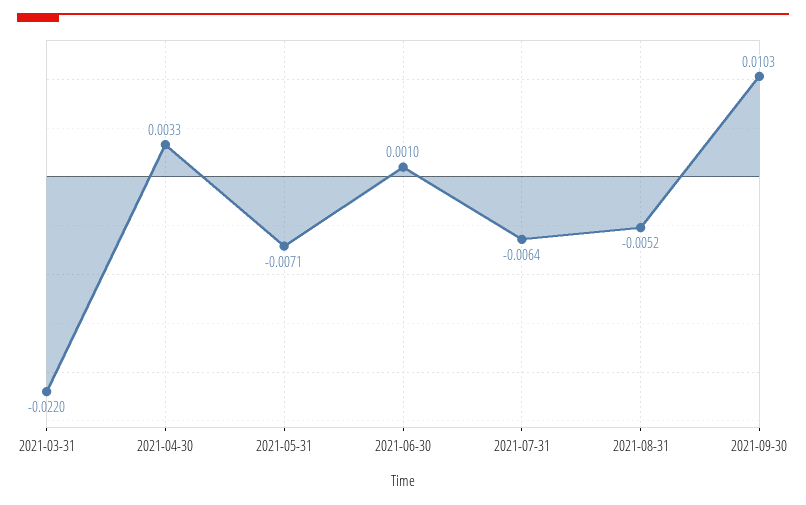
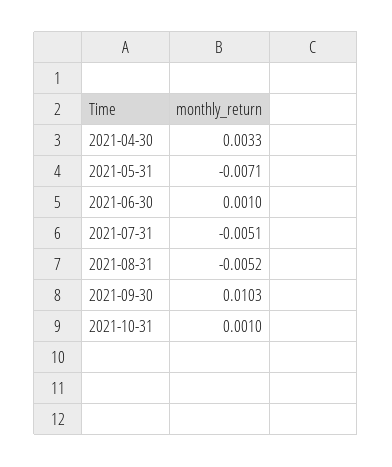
2021-03-31: -0.022 -> none
2021-07-31: -0.0064 -> -0.0051
2021-10-31: none -> 0.001

